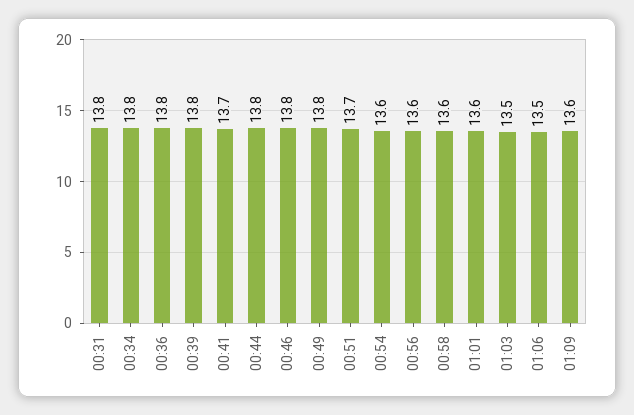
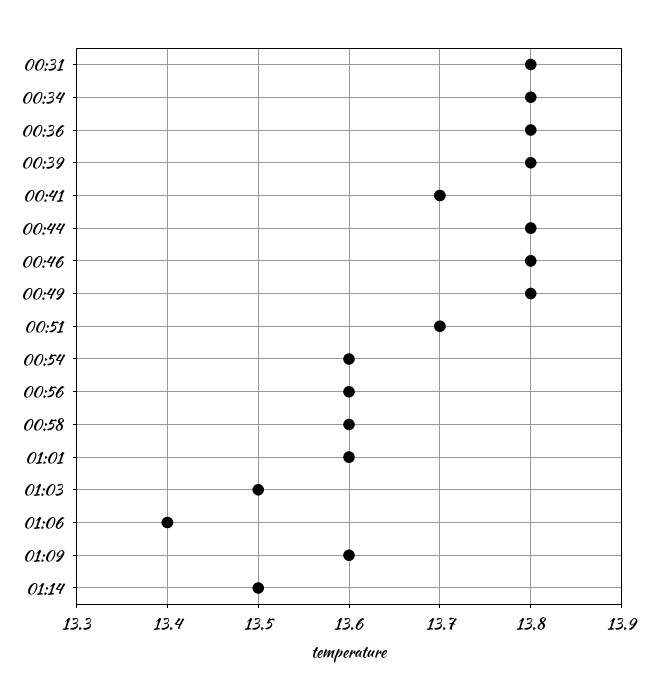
01:06: 13.5 -> 13.4
01:14: none -> 13.5

